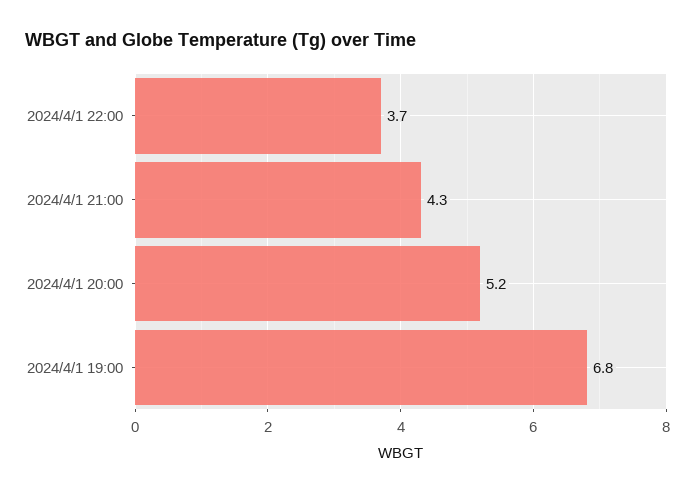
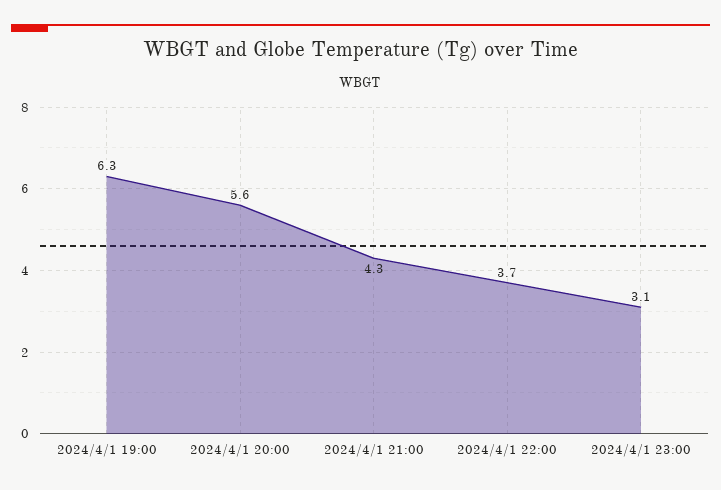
2024/4/1 20:00: 5.2 -> 5.6
2024/4/1 19:00: 6.8 -> 6.3
2024/4/1 23:00: none -> 3.1

